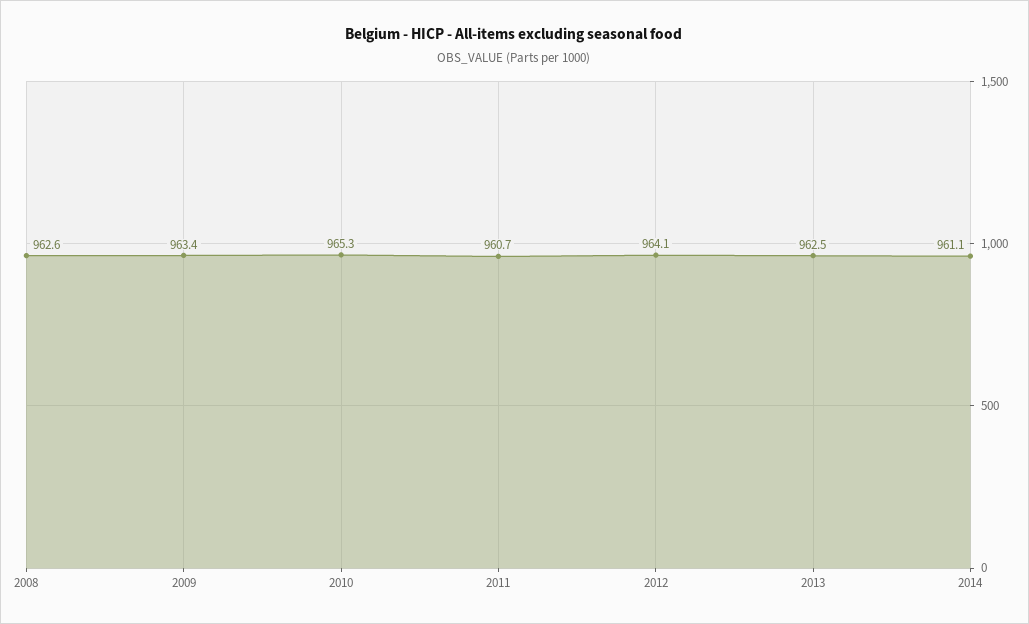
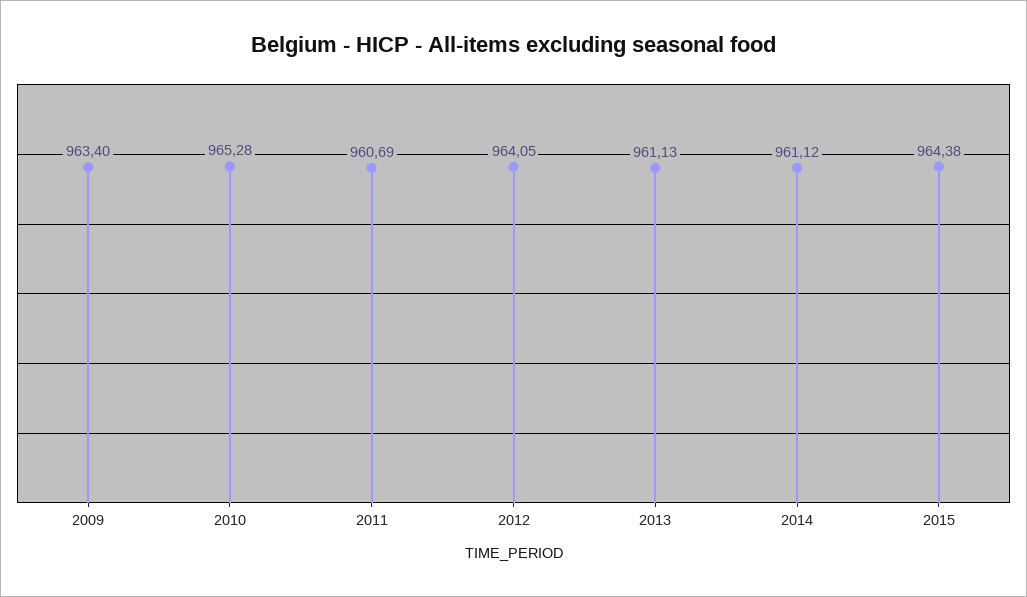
2008: 962.6 -> none
2013: 962.5 -> 961.13
2015: none -> 964.38

